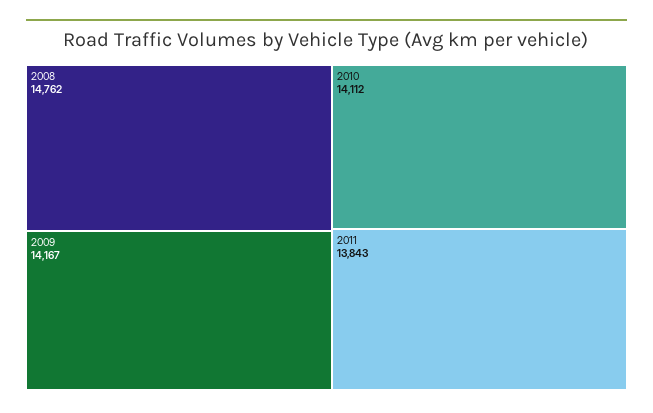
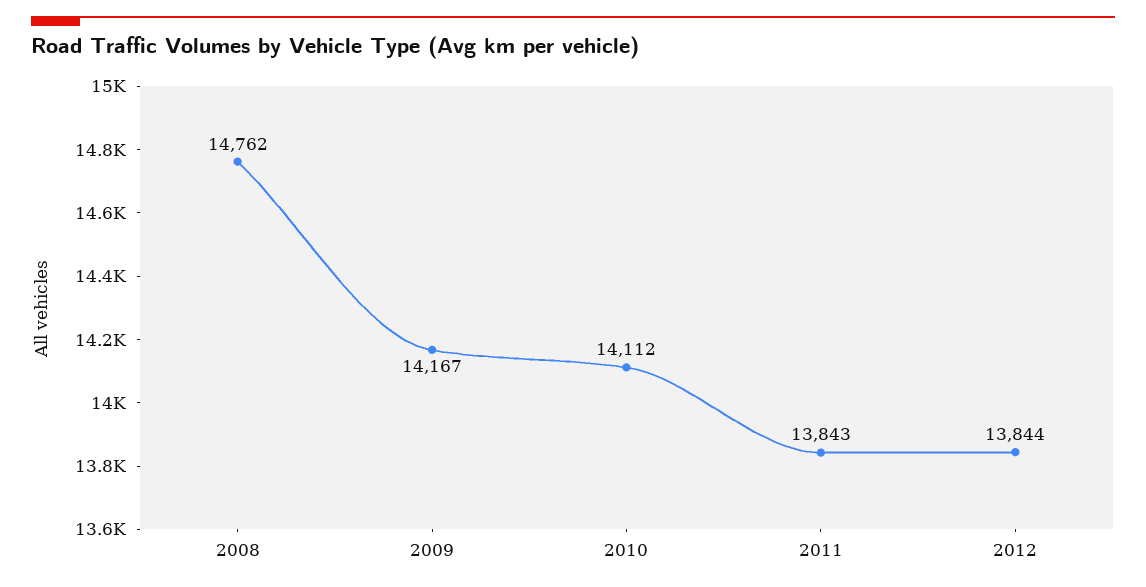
2012: none -> 13844

